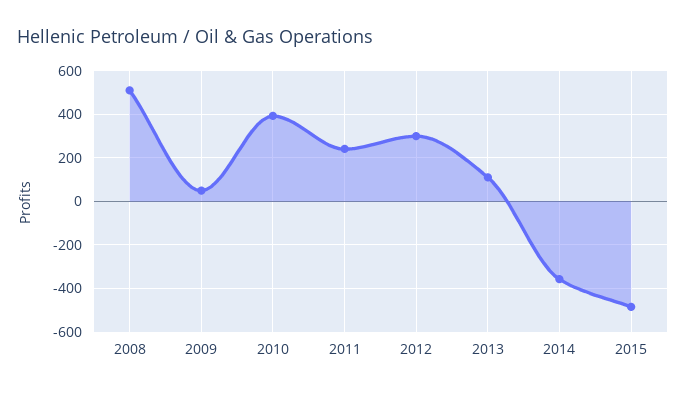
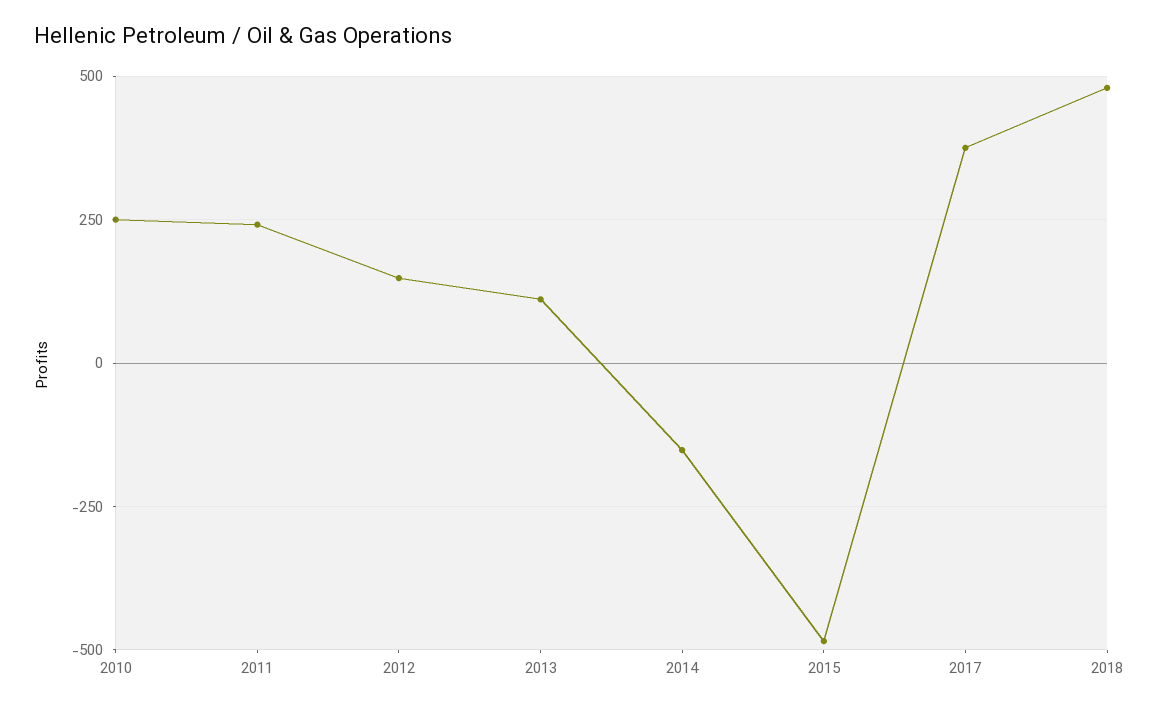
2008: 500 -> none
2009: 50 -> none
2010: 400 -> 250
2012: 300 -> 150
2014: -350 -> -150
2017: none -> 375
2018: none -> 475

